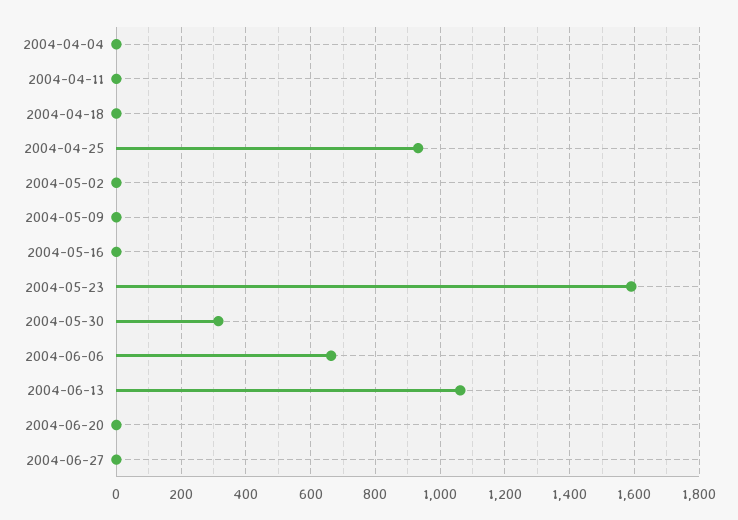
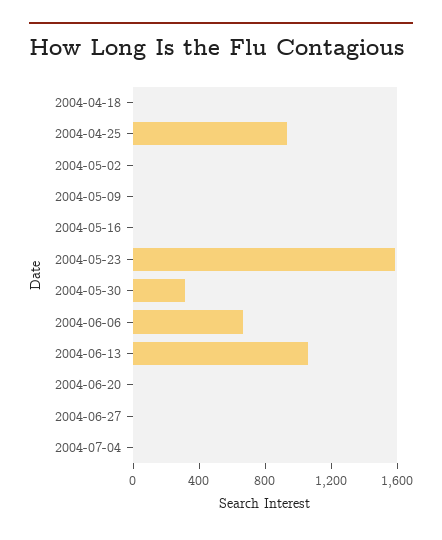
2004-04-04: 0 -> none
2004-04-11: 0 -> none
2004-07-04: none -> 0

